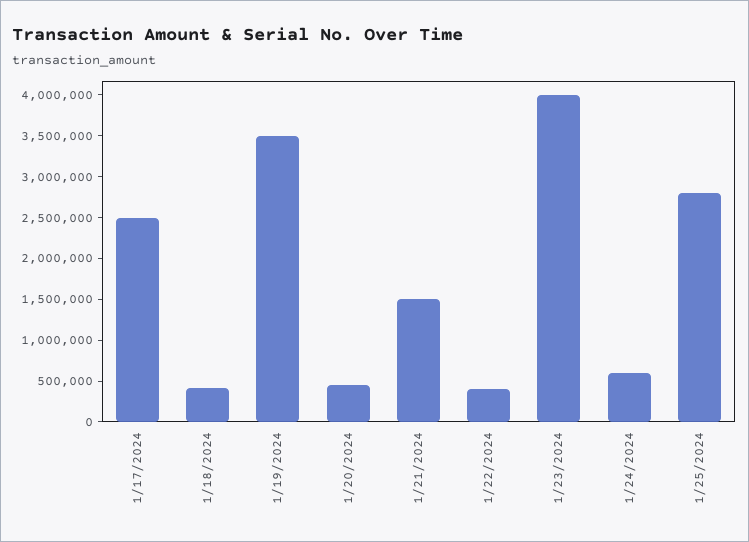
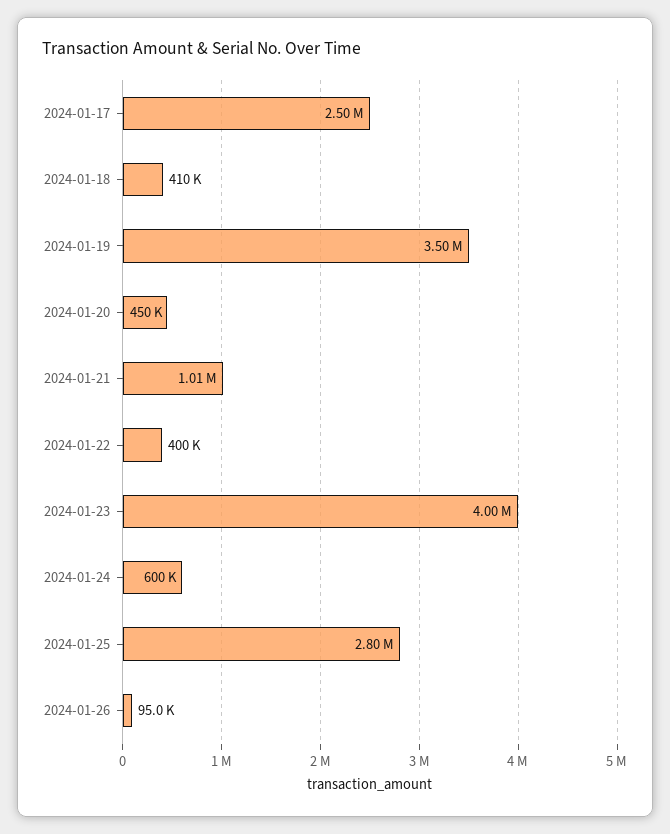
1/21/2024: 1500000 -> 1010000
2024-01-26: none -> 95000

